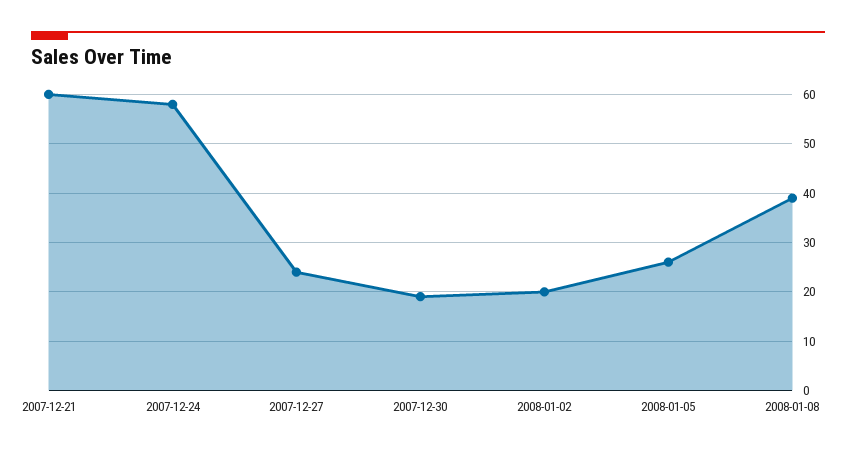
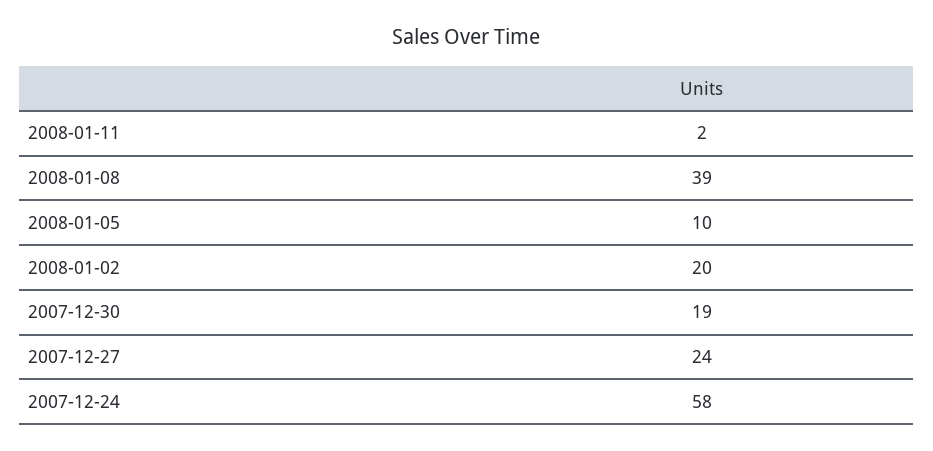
2007-12-21: 60 -> none
2008-01-05: 25 -> 10
2008-01-11: none -> 2

